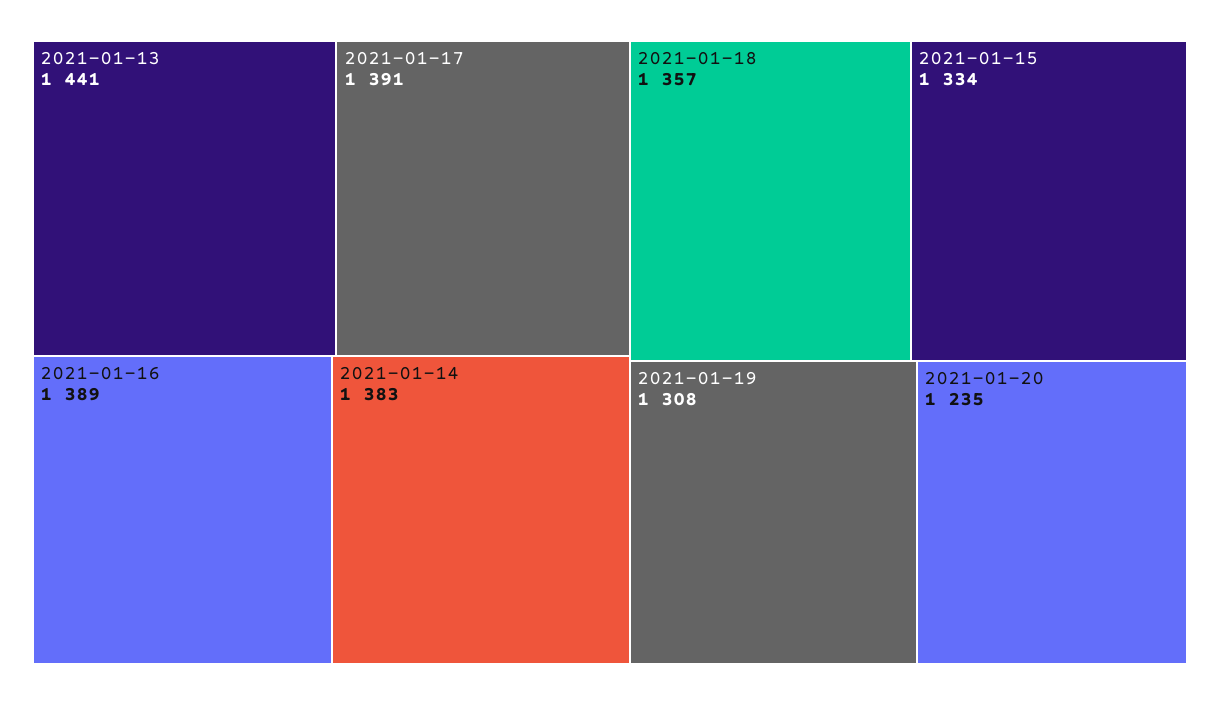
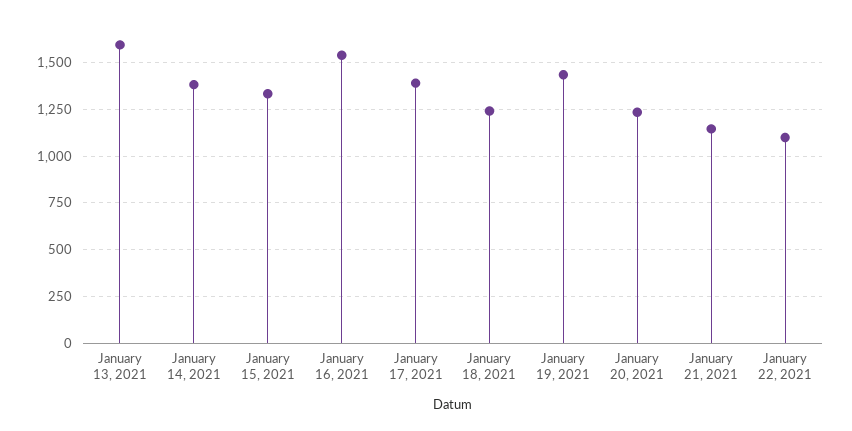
2021-01-13: 1441 -> 1600
2021-01-16: 1389 -> 1550
2021-01-18: 1357 -> 1250
2021-01-19: 1308 -> 1450
January 21, 2021: none -> 1150
January 22, 2021: none -> 1100

